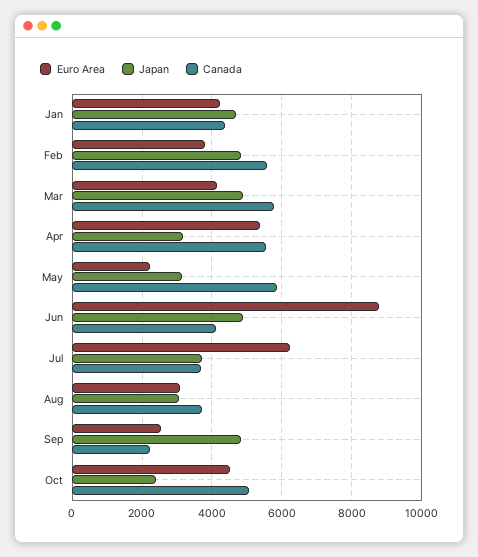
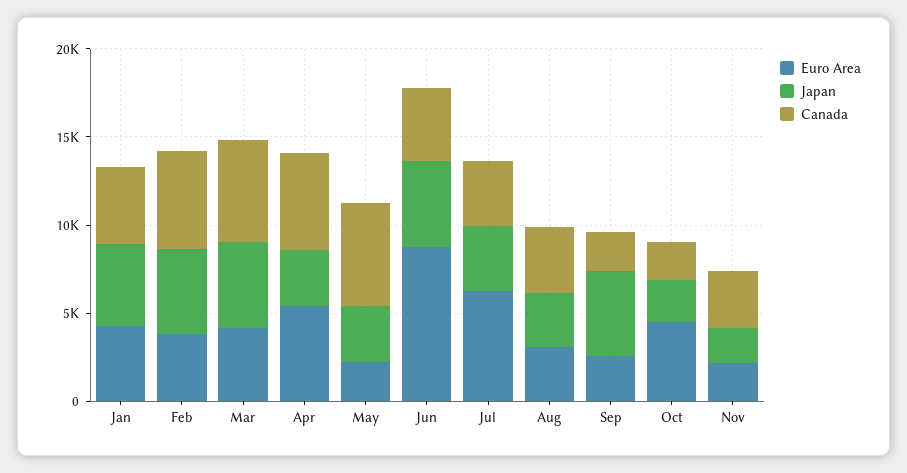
Canada, Oct: 5000 -> 2000
Euro Area, Nov: none -> 2000
Japan, Nov: none -> 2000
Canada, Nov: none -> 3000

